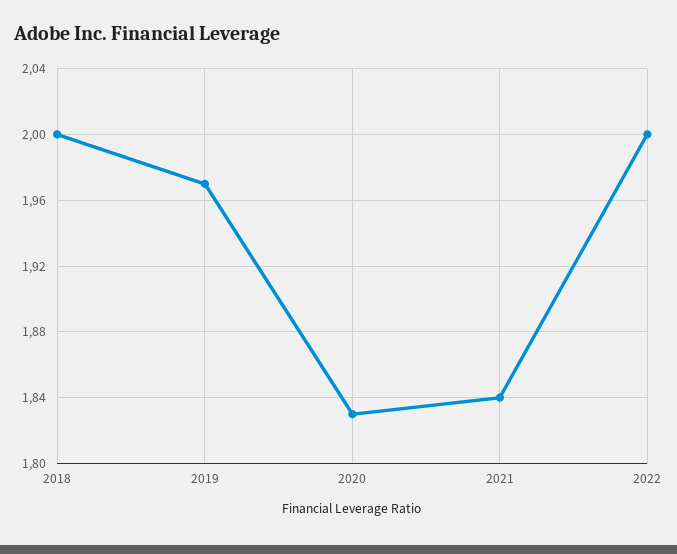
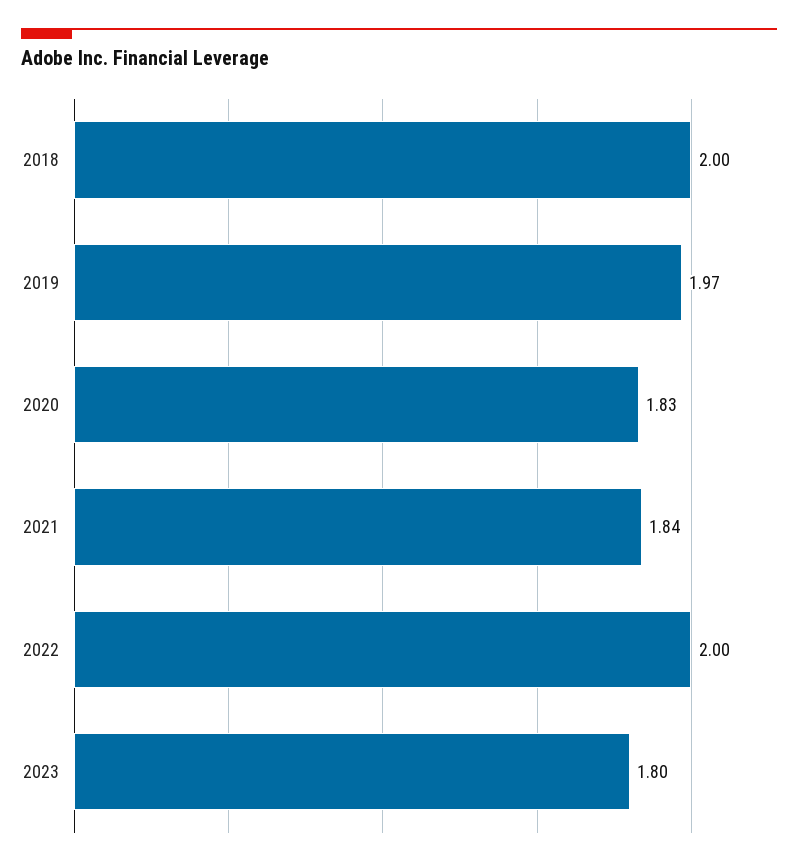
2023: none -> 1.8

